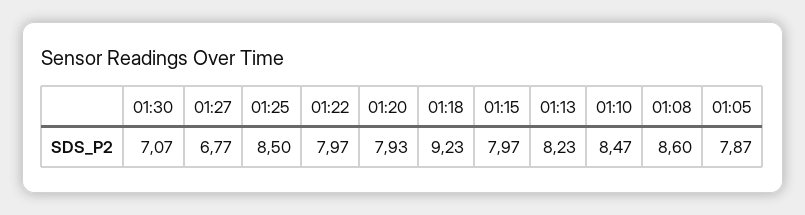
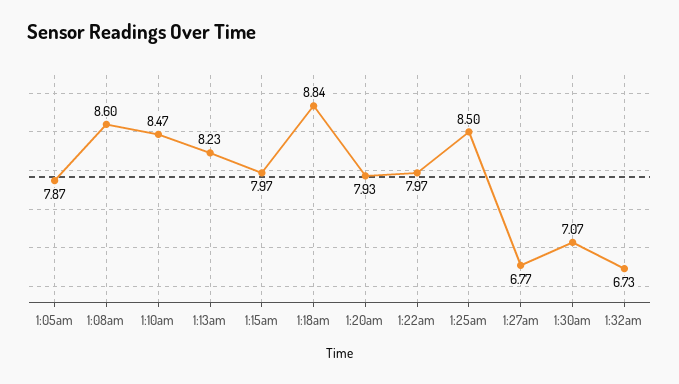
01:18: 9.23 -> 8.84
1:32am: none -> 6.73

